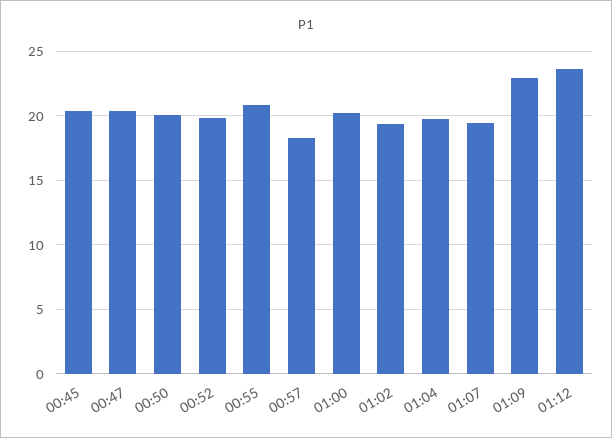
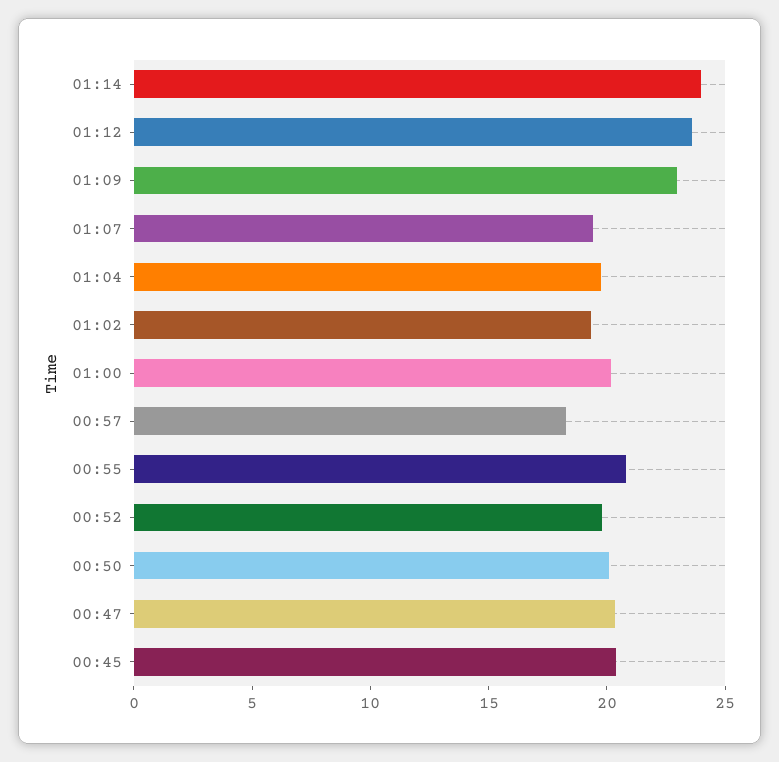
01:14: none -> 24

